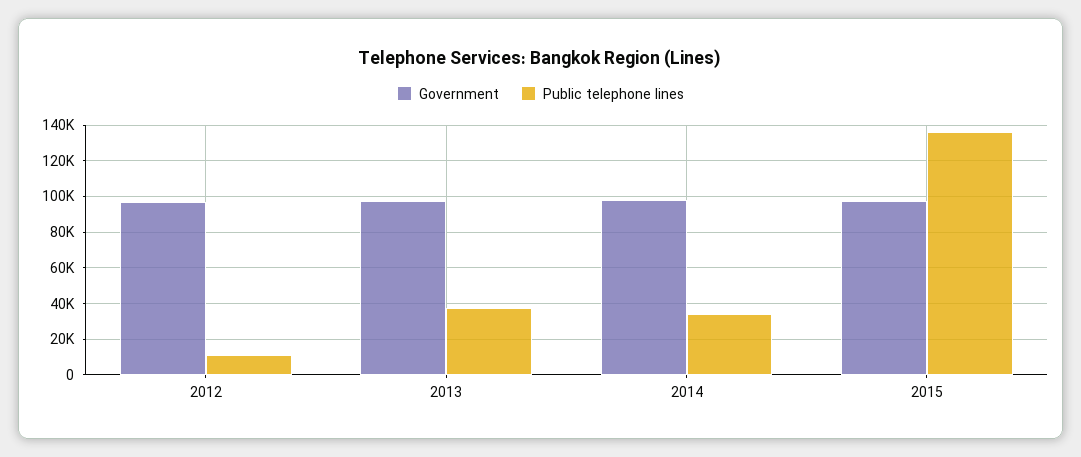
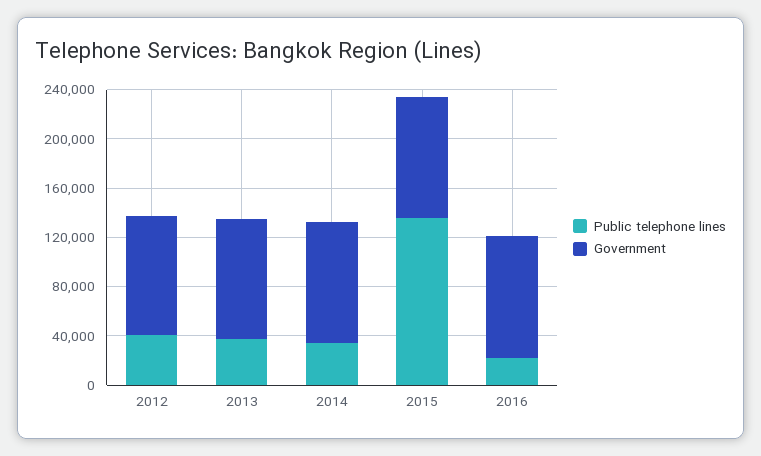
Public telephone lines, 2012: 10000 -> 40000
Public telephone lines, 2016: none -> 20000
Government, 2016: none -> 100000

